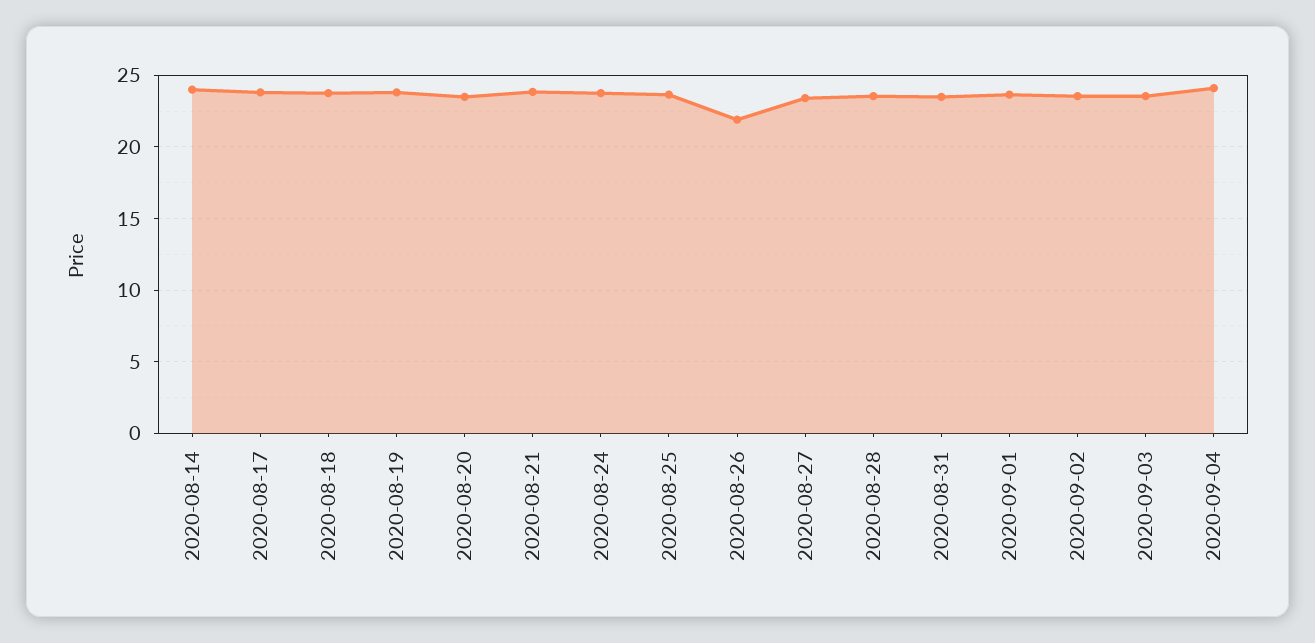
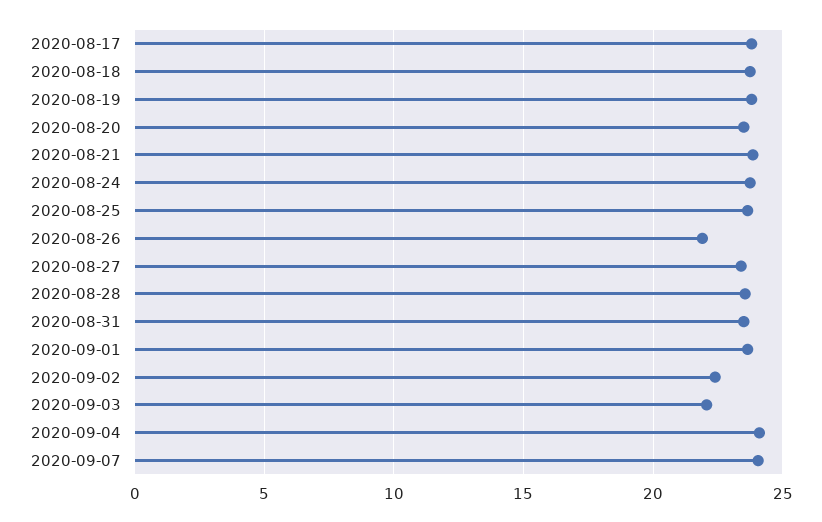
2020-08-14: 24 -> none
2020-09-02: 23.5 -> 22.5
2020-09-03: 23.5 -> 22
2020-09-07: none -> 24

